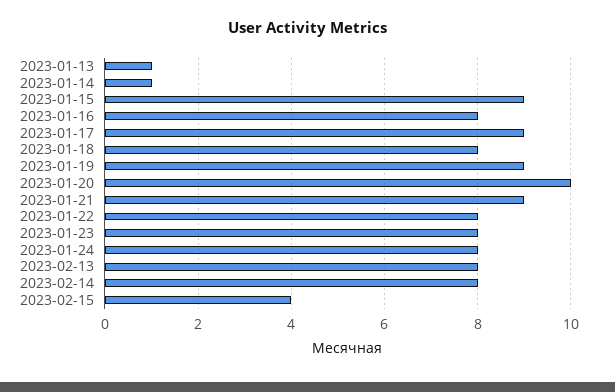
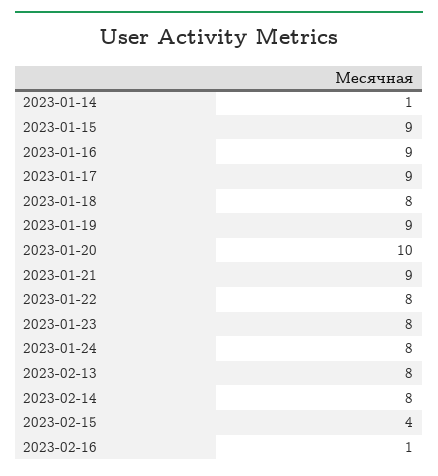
2023-01-13: 1 -> none
2023-01-16: 8 -> 9
2023-02-16: none -> 1

